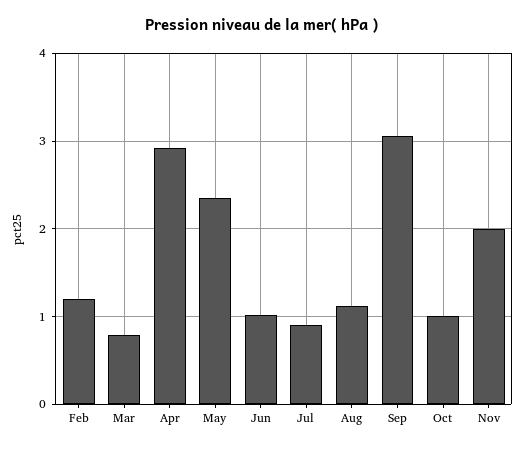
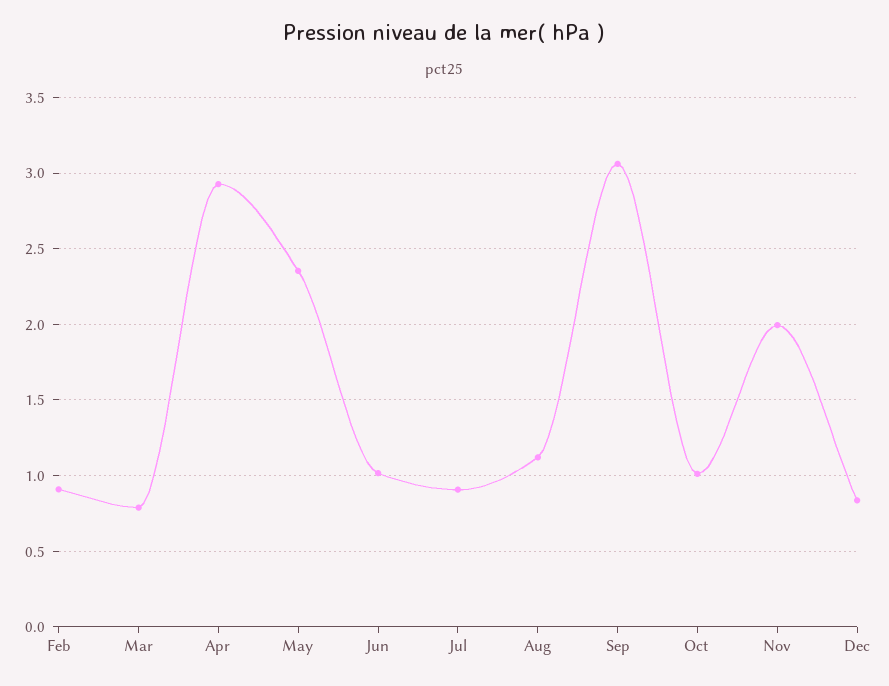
Feb: 1.2 -> 0.9
Dec: none -> 0.85

